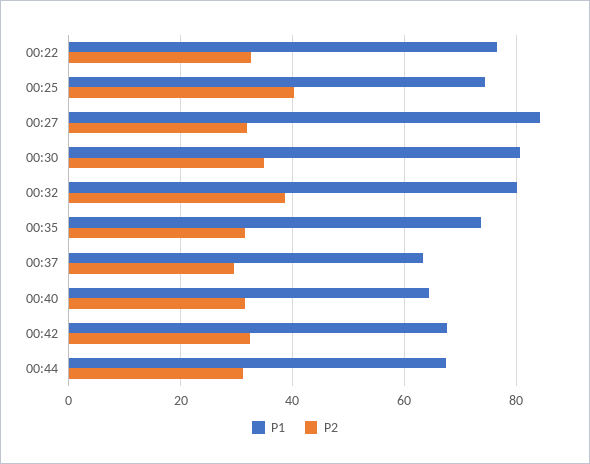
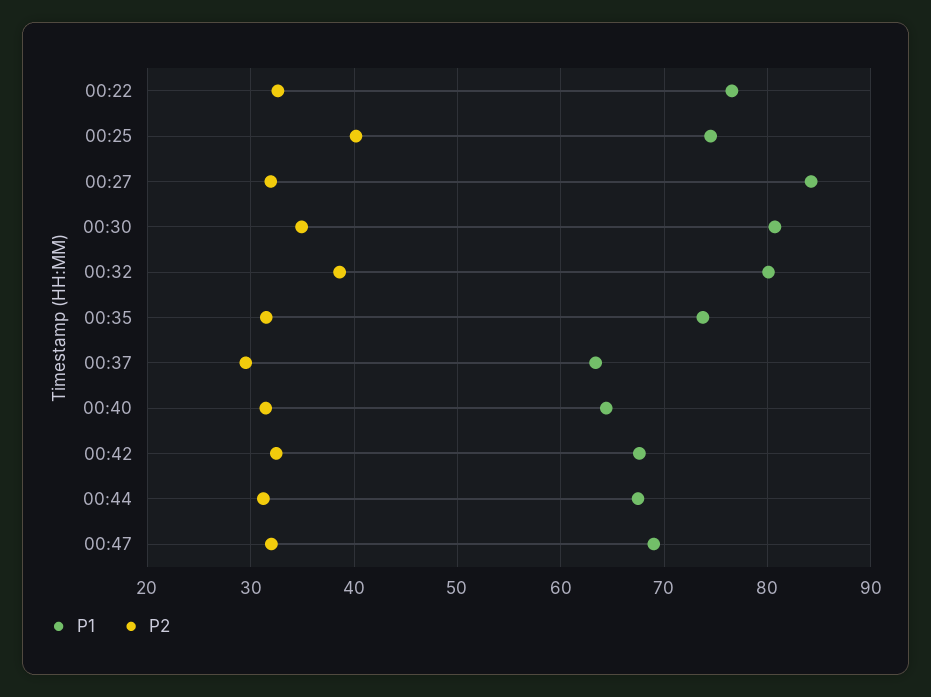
P1, 00:47: none -> 69
P2, 00:47: none -> 32

